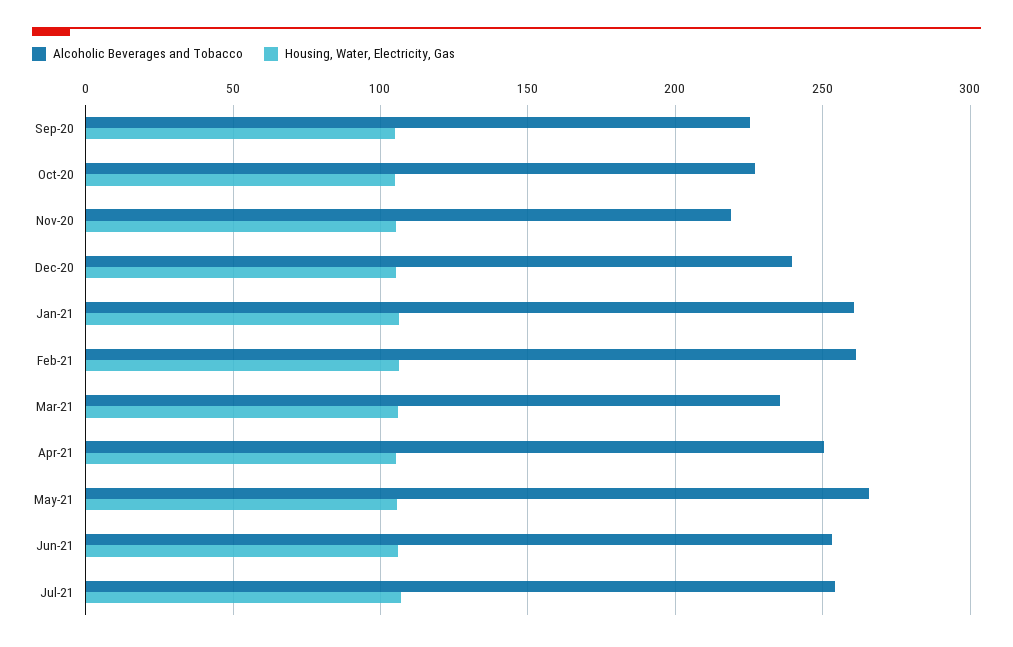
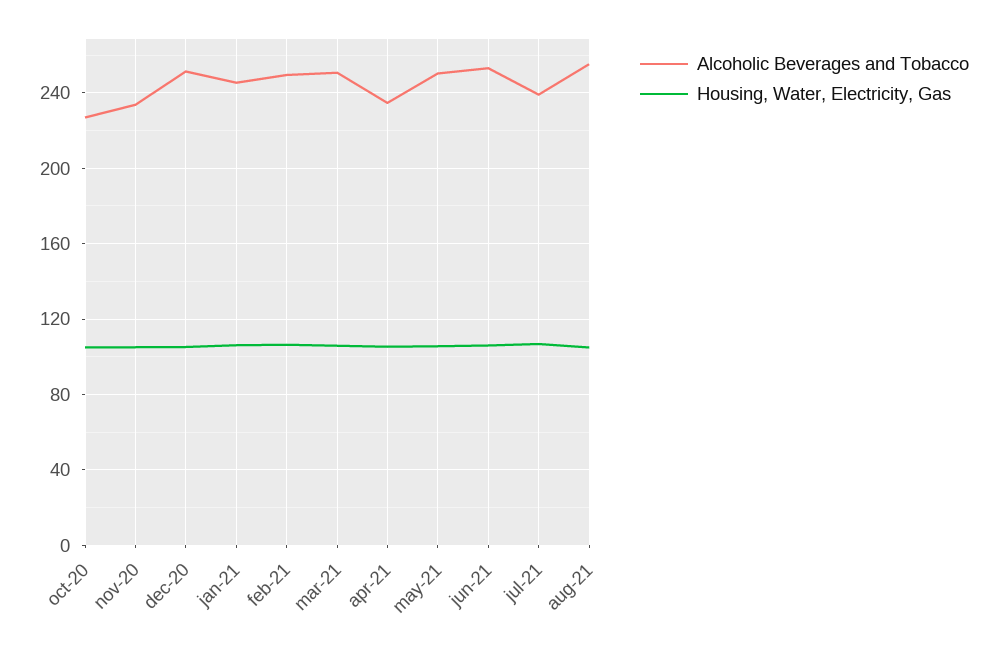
Alcoholic Beverages and Tobacco, Sep-20: 225 -> none
Housing, Water, Electricity, Gas, Sep-20: 105 -> none
Alcoholic Beverages and Tobacco, Nov-20: 220 -> 235
Alcoholic Beverages and Tobacco, Dec-20: 240 -> 250
Alcoholic Beverages and Tobacco, Jan-21: 260 -> 245
Alcoholic Beverages and Tobacco, Feb-21: 260 -> 250
Alcoholic Beverages and Tobacco, Mar-21: 235 -> 250
Alcoholic Beverages and Tobacco, Apr-21: 250 -> 235
Alcoholic Beverages and Tobacco, May-21: 265 -> 250
Alcoholic Beverages and Tobacco, Jul-21: 255 -> 240
Alcoholic Beverages and Tobacco, aug-21: none -> 255
Housing, Water, Electricity, Gas, aug-21: none -> 105

